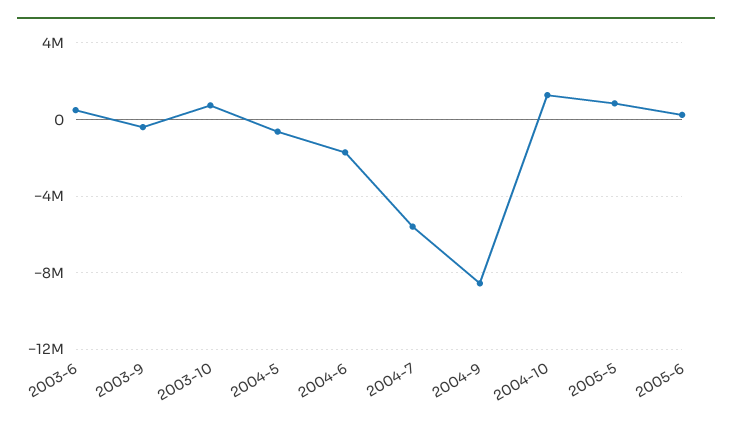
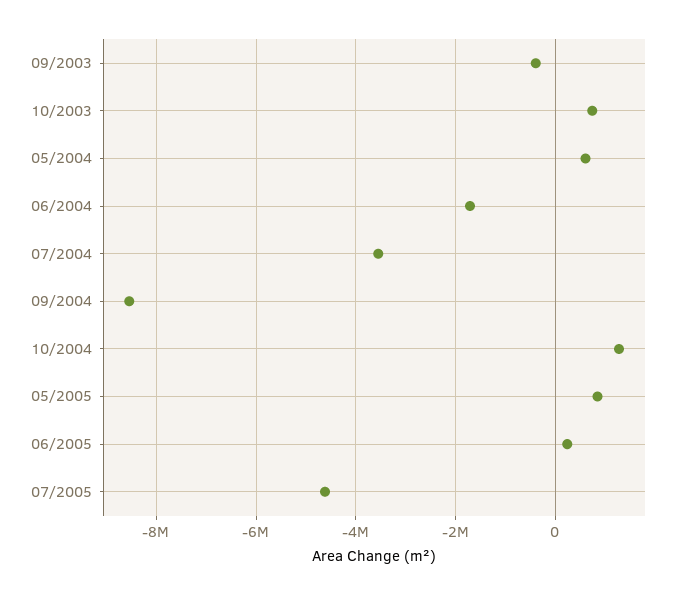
2003-6: 500000 -> none
2004-5: -500000 -> 600000
2004-7: -5500000 -> -3600000
07/2005: none -> -4600000

